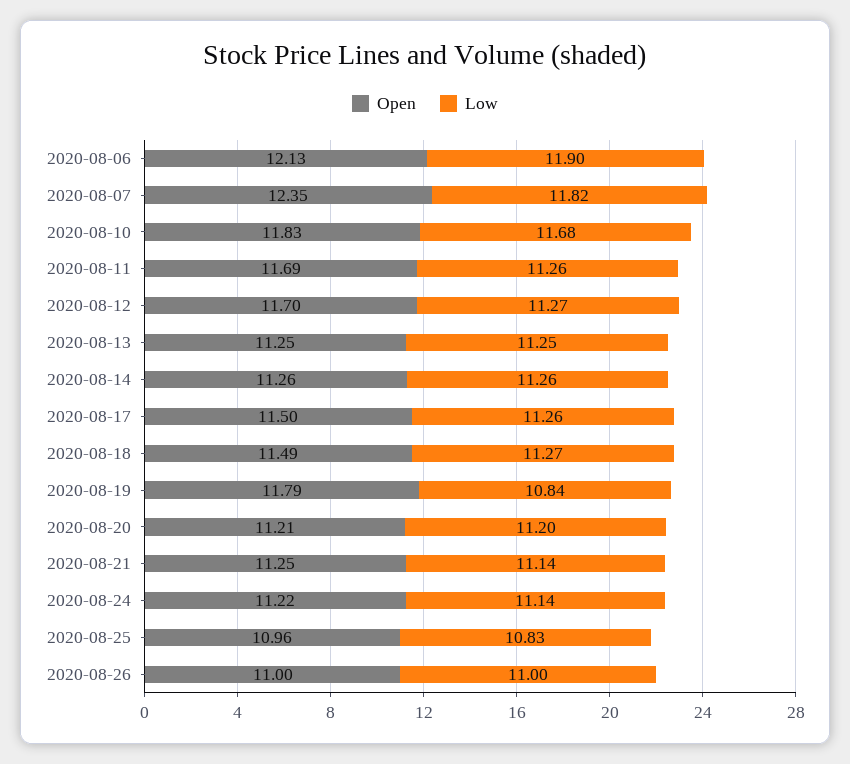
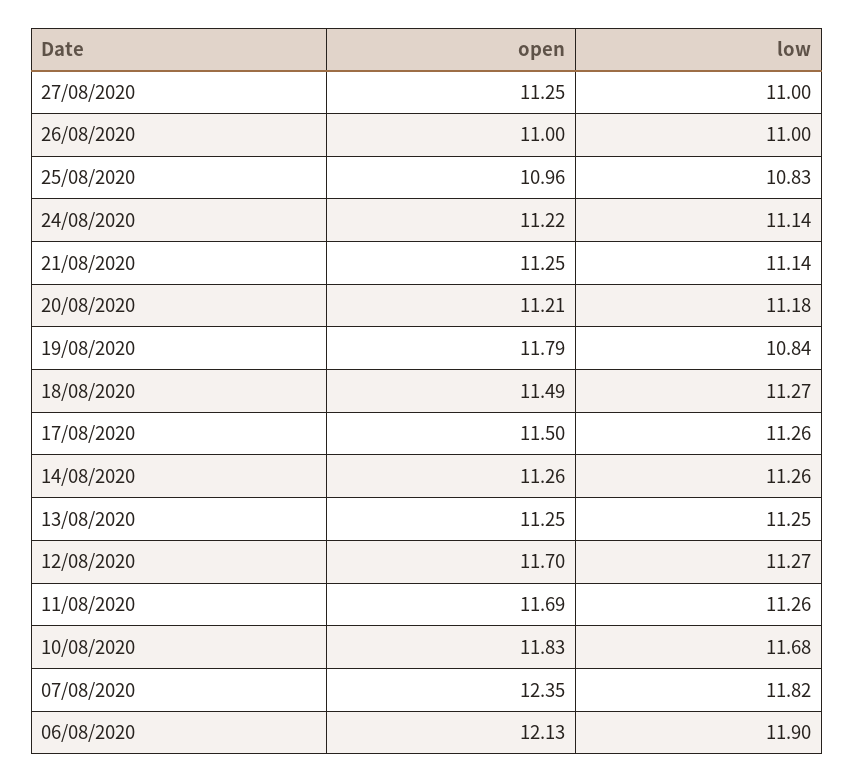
Low, 2020-08-20: 11.2 -> 11.18
Open, 27/08/2020: none -> 11.25
Low, 27/08/2020: none -> 11

